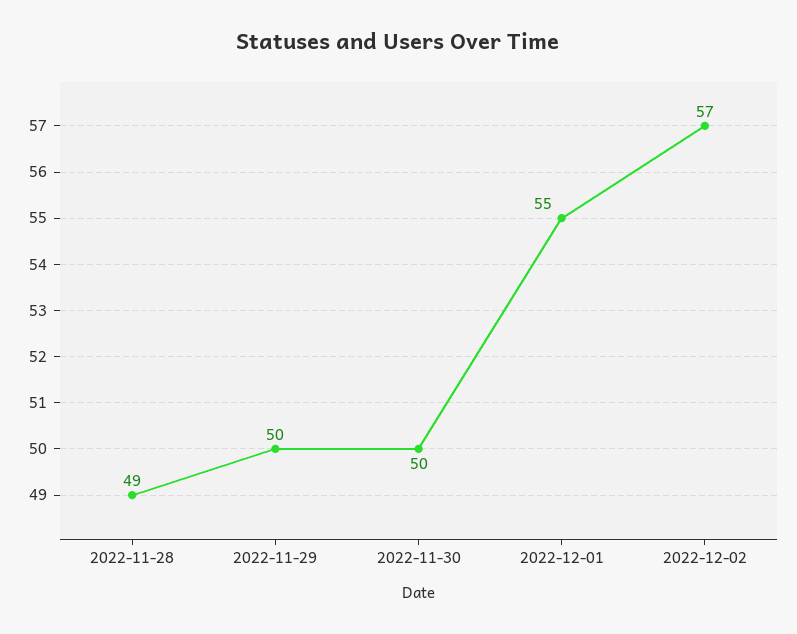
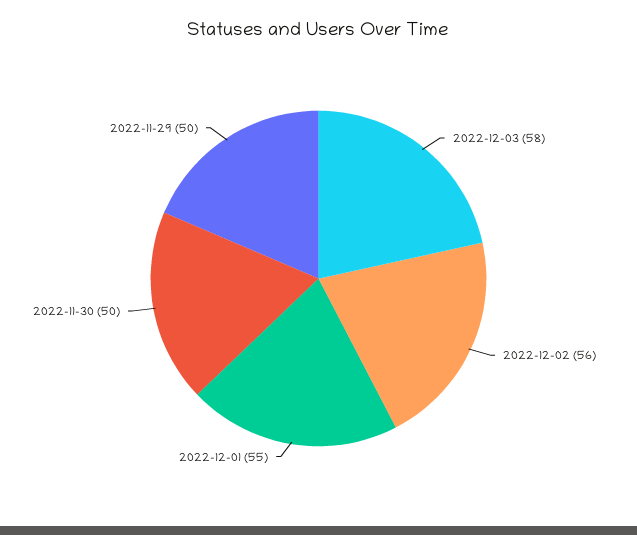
2022-11-28: 49 -> none
2022-12-02: 57 -> 56
2022-12-03: none -> 58

